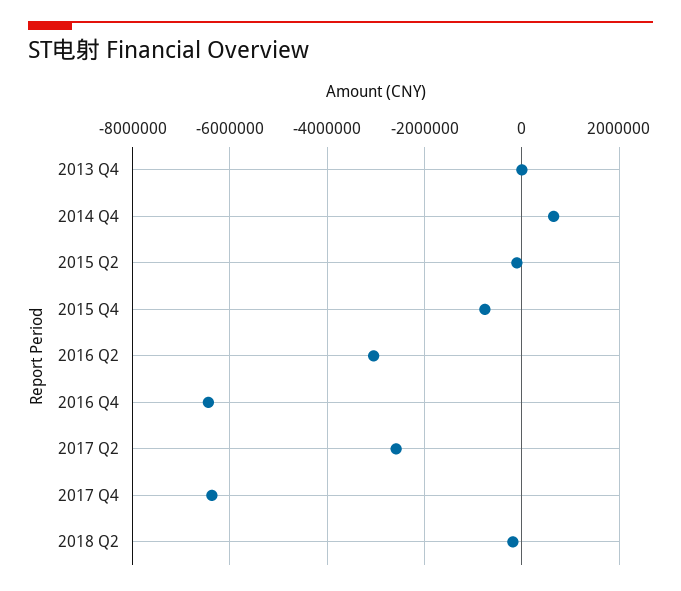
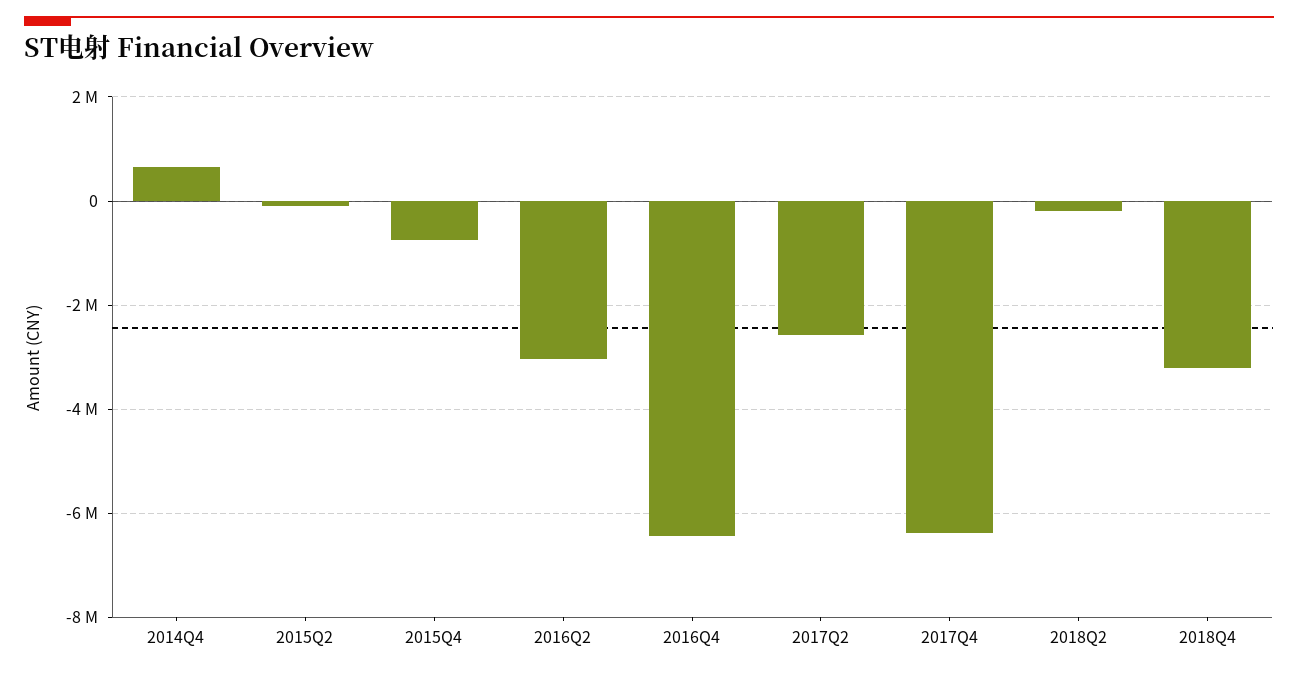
2013 Q4: 0 -> none
2018Q4: none -> -3200000

